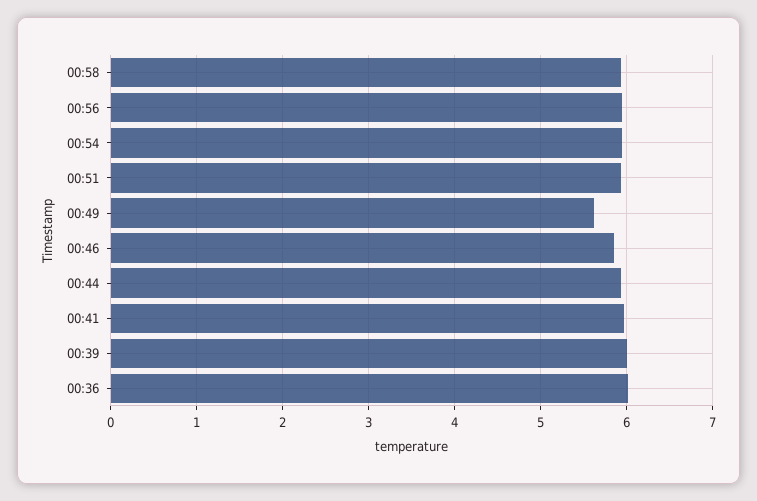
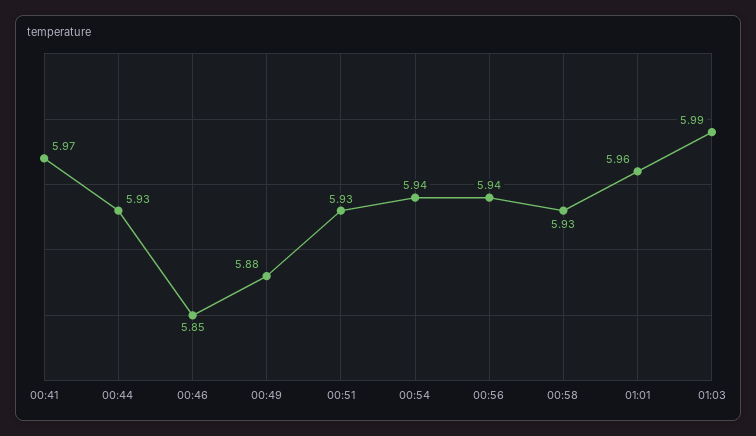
00:49: 5.6 -> 5.88
00:39: 6 -> none
00:36: 6 -> none
01:01: none -> 5.96
01:03: none -> 5.99

